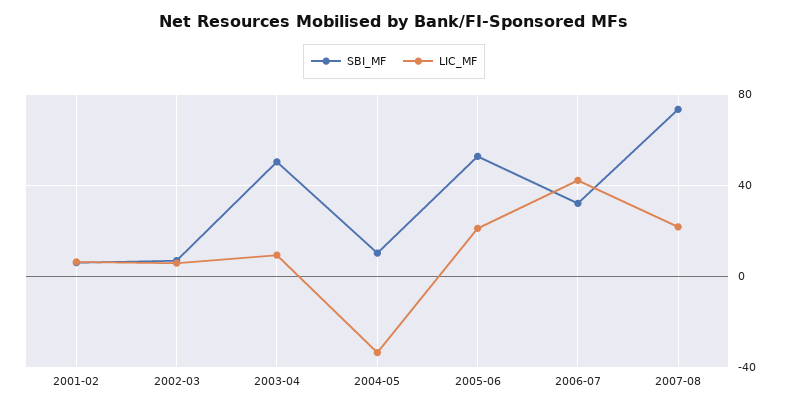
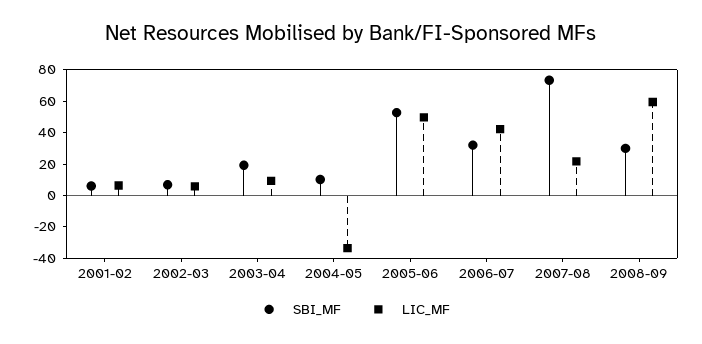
SBI_MF, 2003-04: 50 -> 20
LIC_MF, 2005-06: 20 -> 50
SBI_MF, 2008-09: none -> 30
LIC_MF, 2008-09: none -> 60

